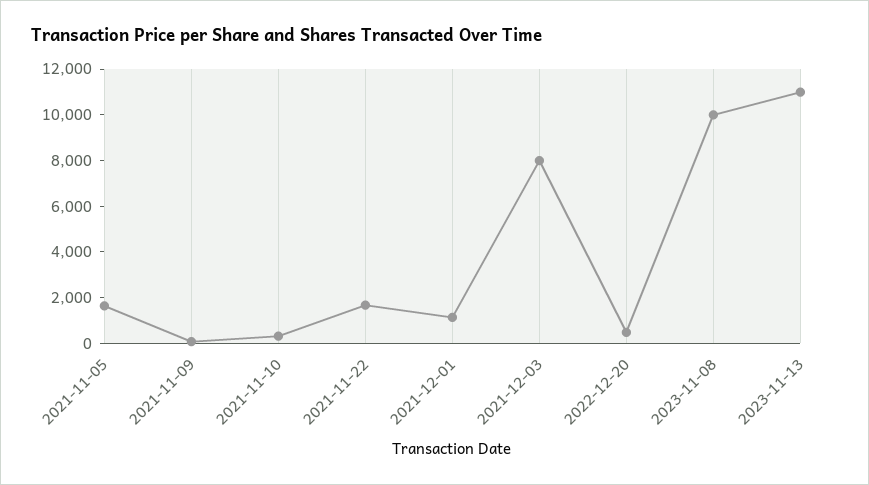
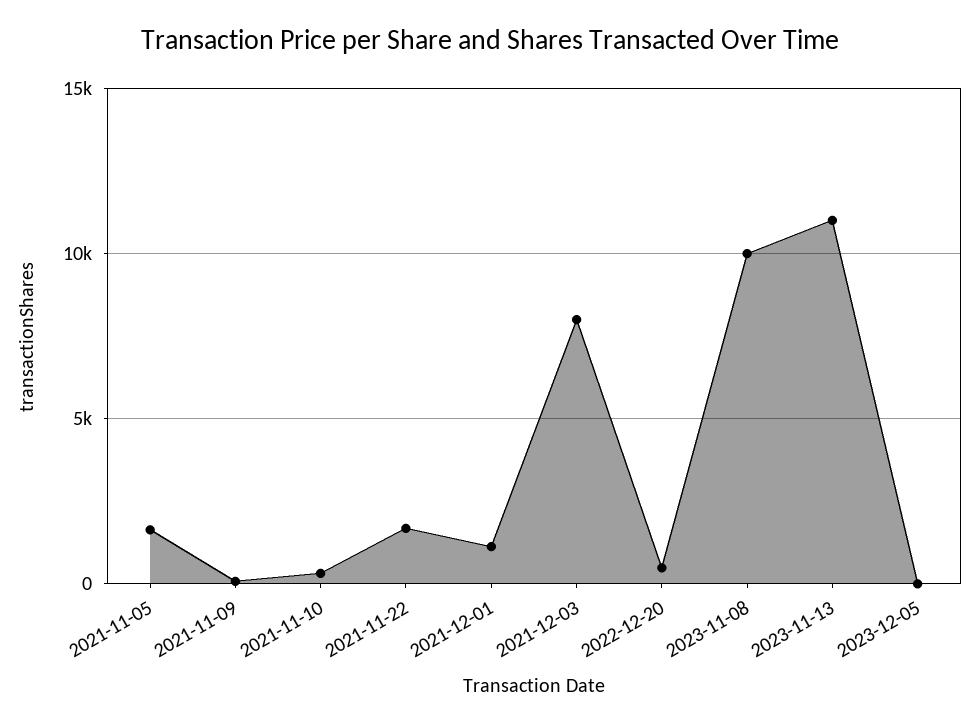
2023-12-05: none -> 0

